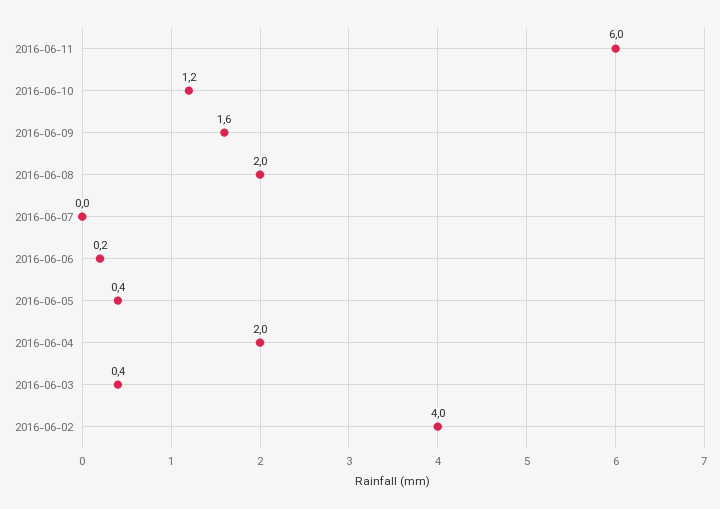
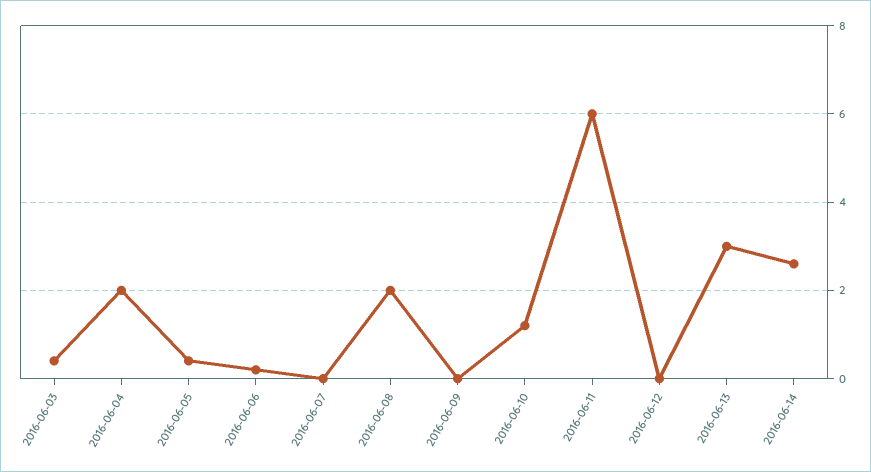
2016-06-09: 1.6 -> 0
2016-06-02: 4 -> none
2016-06-12: none -> 0
2016-06-13: none -> 3
2016-06-14: none -> 2.5

